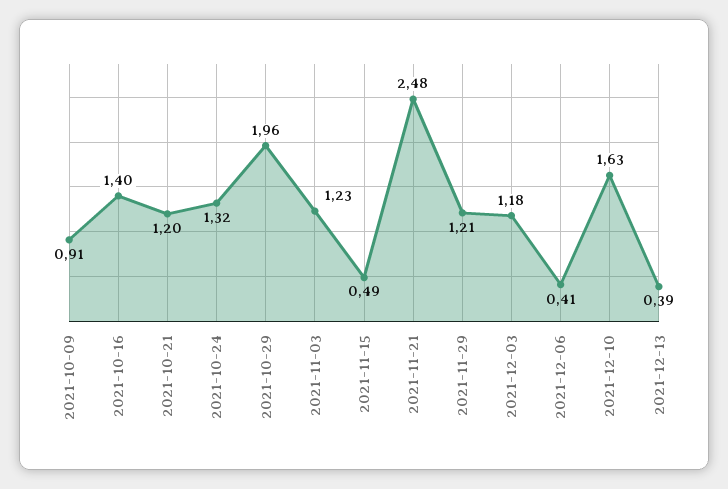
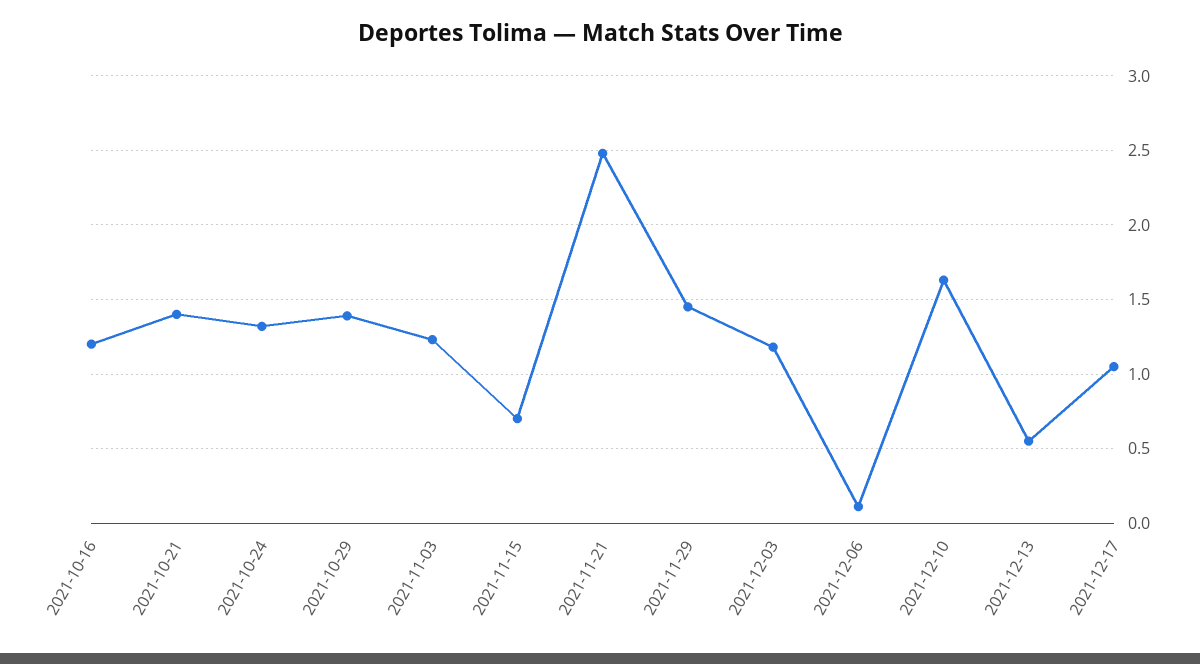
2021-10-09: 0.91 -> none
2021-10-16: 1.4 -> 1.2
2021-10-21: 1.2 -> 1.4
2021-10-29: 1.96 -> 1.4
2021-11-15: 0.49 -> 0.7
2021-11-29: 1.21 -> 1.45
2021-12-06: 0.41 -> 0.1
2021-12-13: 0.39 -> 0.55
2021-12-17: none -> 1.05

